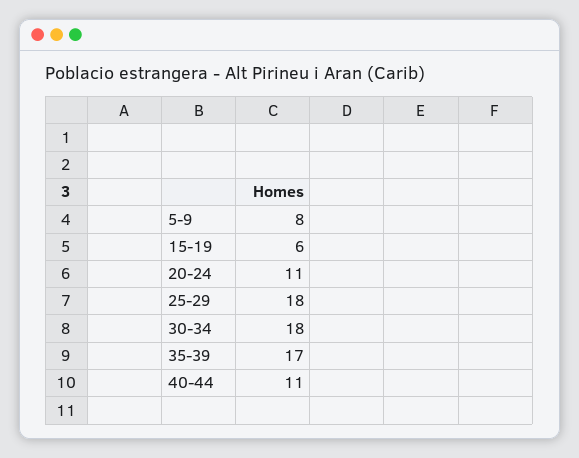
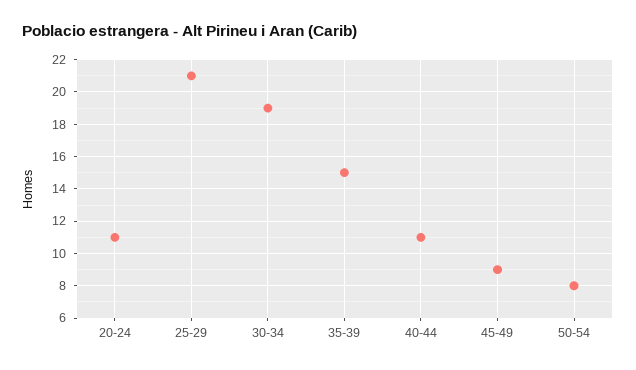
5-9: 8 -> none
15-19: 6 -> none
25-29: 18 -> 21
30-34: 18 -> 19
35-39: 17 -> 15
45-49: none -> 9
50-54: none -> 8

